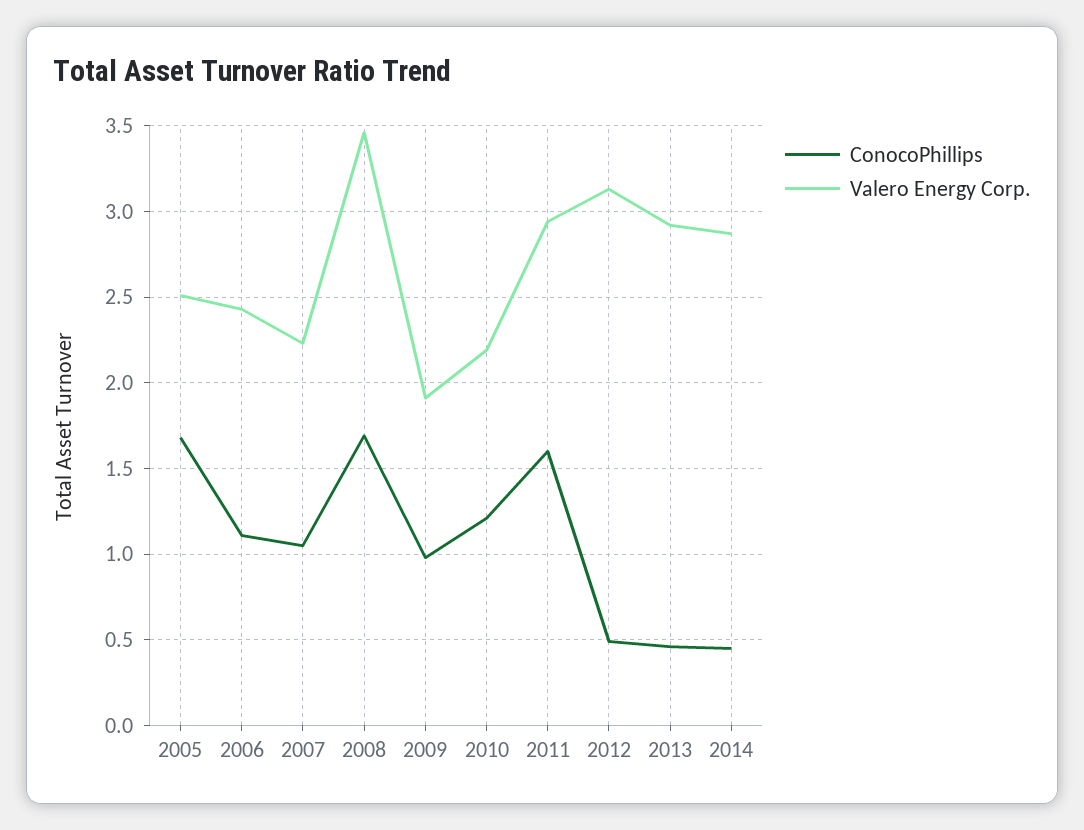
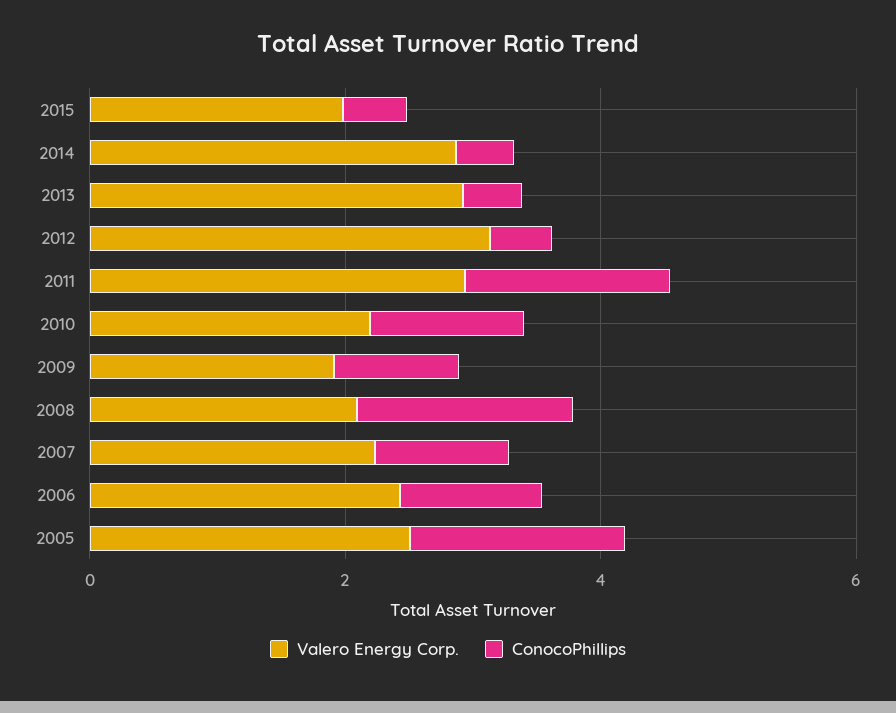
Valero Energy Corp., 2008: 3.45 -> 2
Valero Energy Corp., 2015: none -> 2
ConocoPhillips, 2015: none -> 0.5

